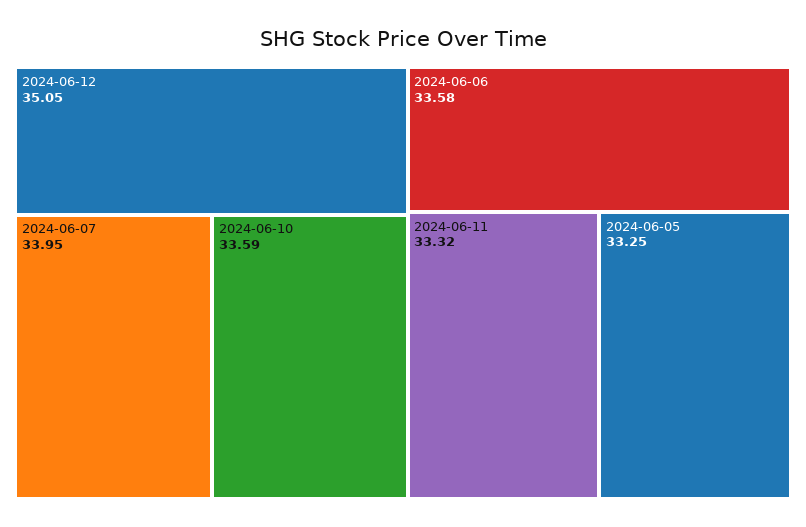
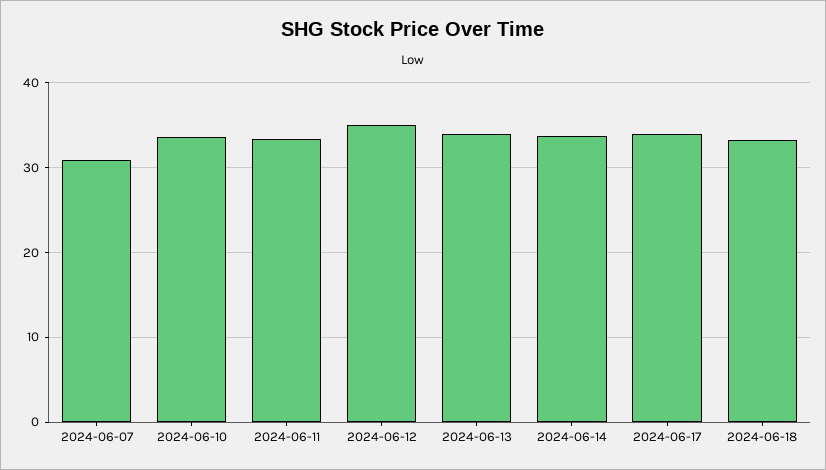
2024-06-07: 33.95 -> 31
2024-06-06: 33.58 -> none
2024-06-05: 33.25 -> none
2024-06-13: none -> 34
2024-06-14: none -> 34
2024-06-17: none -> 34
2024-06-18: none -> 33

